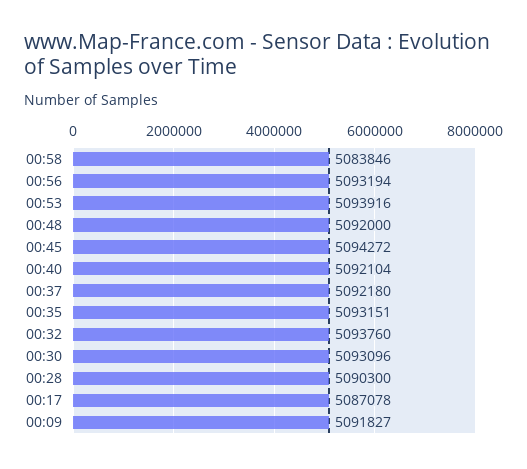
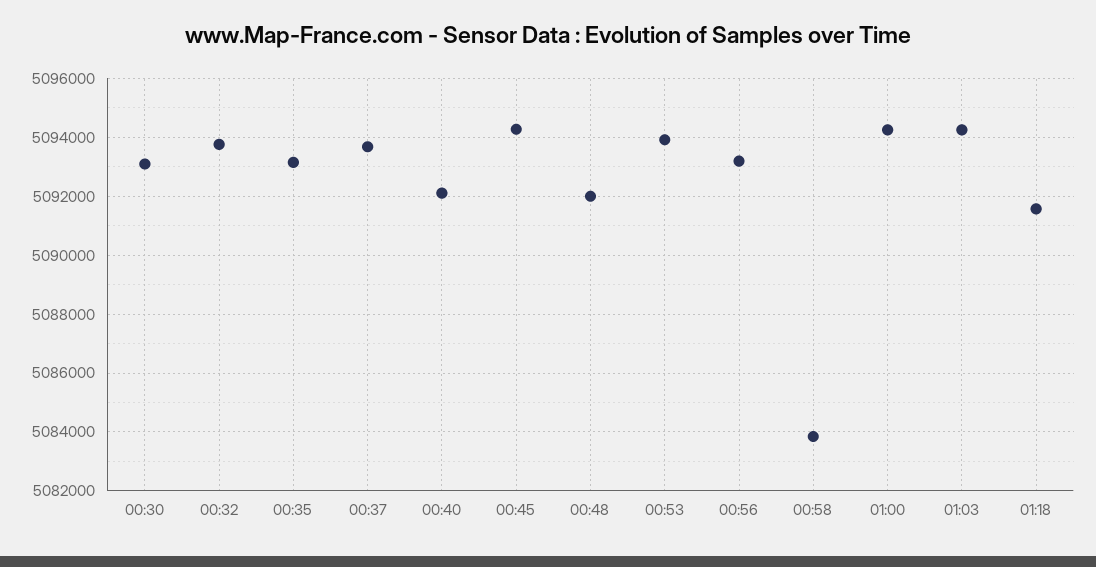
00:37: 5092180 -> 5093750
00:28: 5090300 -> none
00:17: 5087078 -> none
00:09: 5091827 -> none
01:00: none -> 5094250
01:03: none -> 5094250
01:18: none -> 5091500

